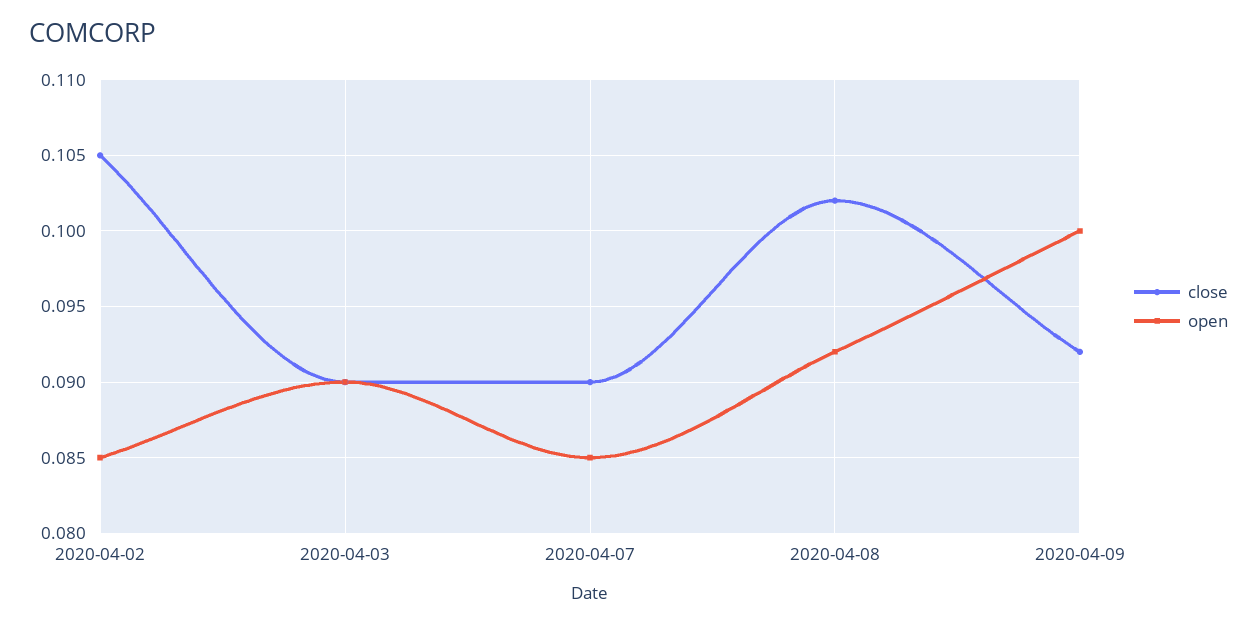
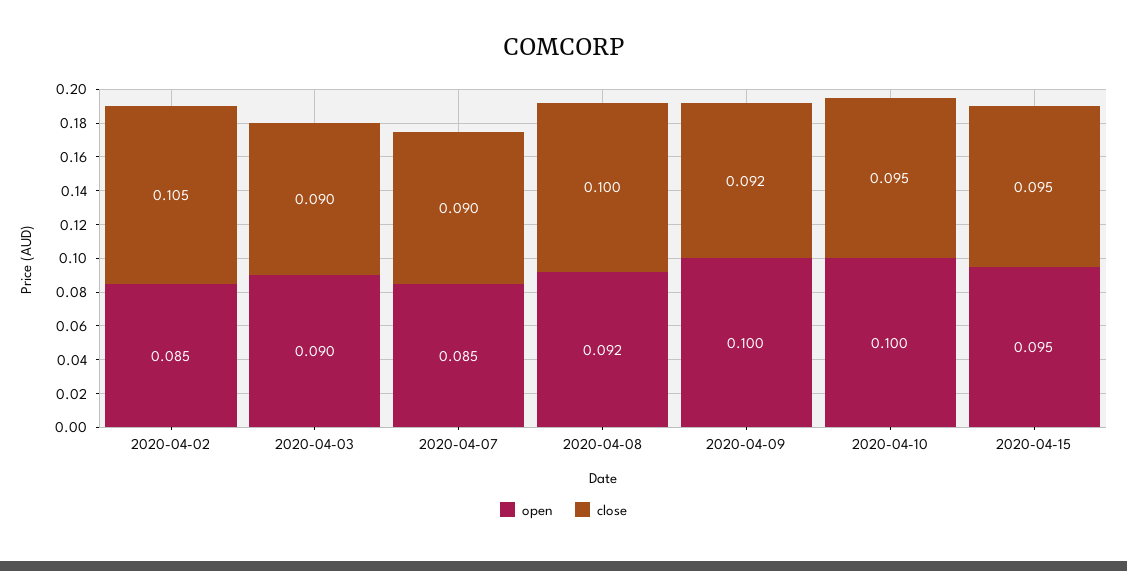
close, 2020-04-08: 0.102 -> 0.1
open, 2020-04-10: none -> 0.1
close, 2020-04-10: none -> 0.095
open, 2020-04-15: none -> 0.095
close, 2020-04-15: none -> 0.095

